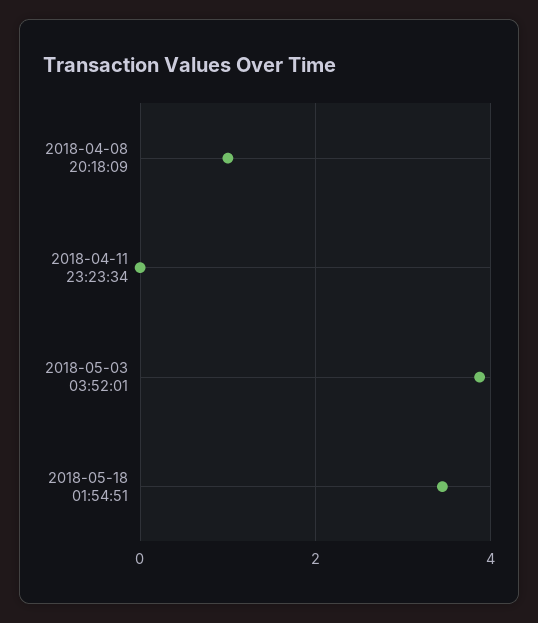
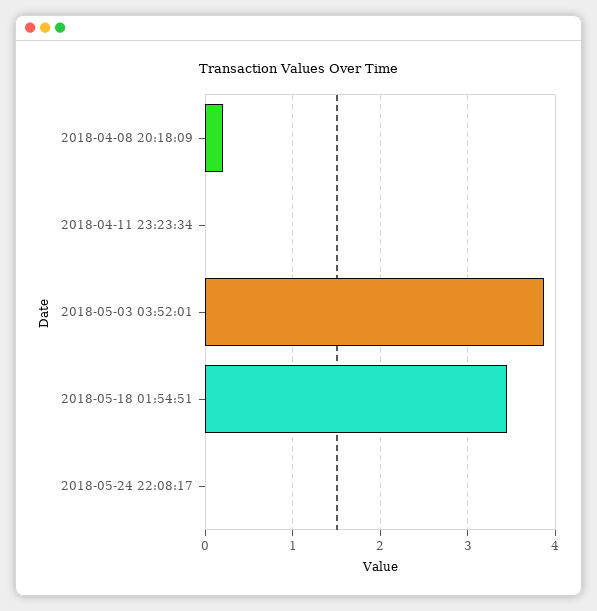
2018-04-08 20:18:09: 1 -> 0.2
2018-05-24 22:08:17: none -> 0

